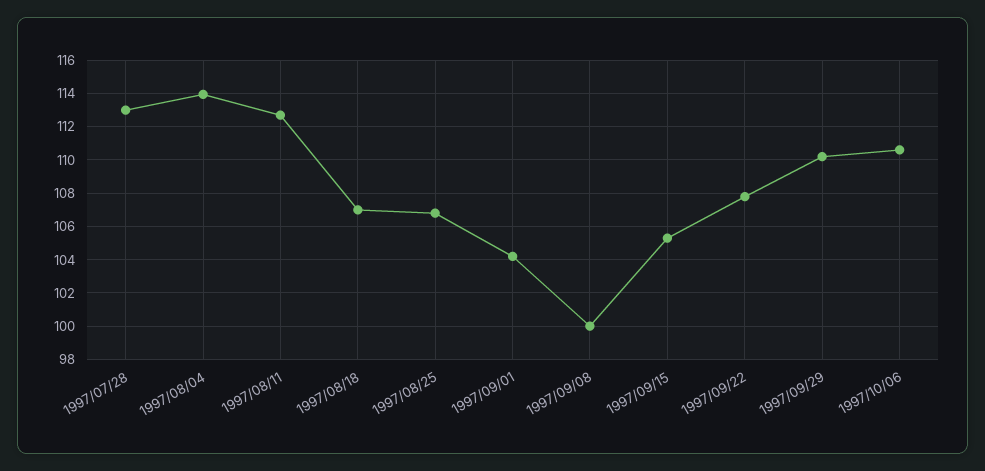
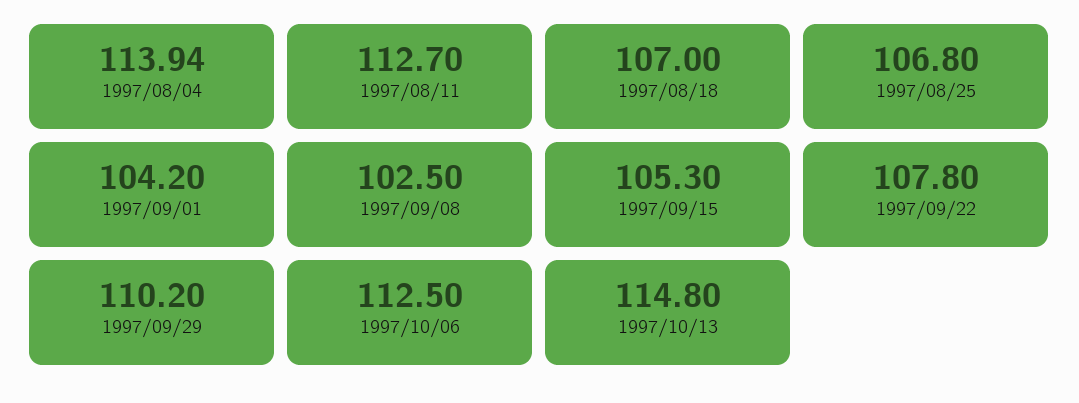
1997/07/28: 113 -> none
1997/09/08: 100 -> 102.5
1997/10/06: 110.5 -> 112.5
1997/10/13: none -> 114.8

